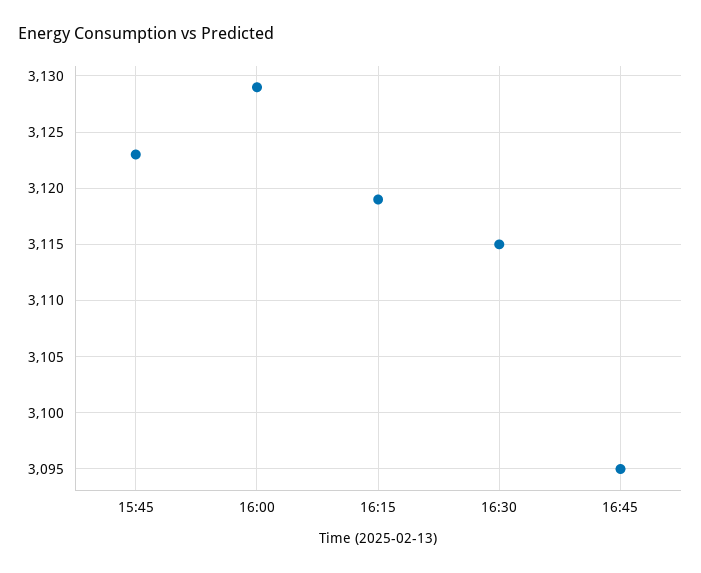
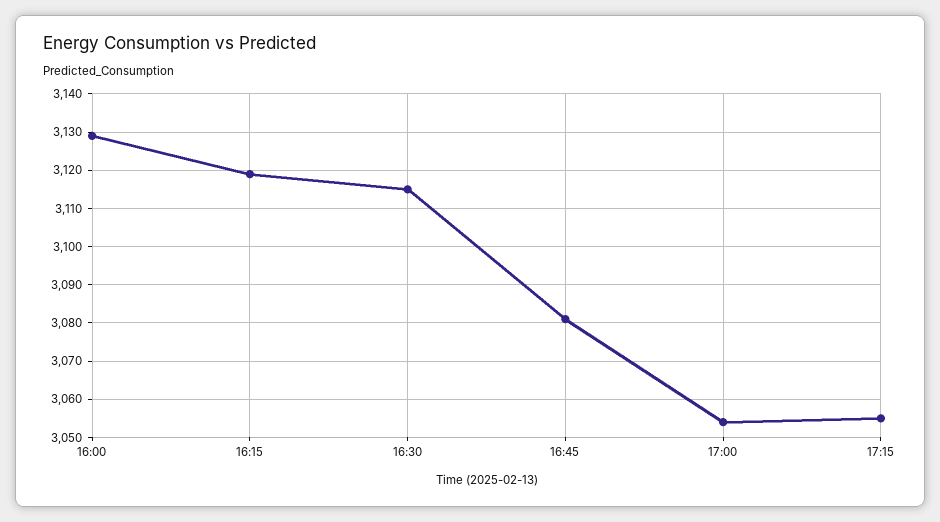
15:45: 3123 -> none
16:45: 3095 -> 3080
17:00: none -> 3055
17:15: none -> 3055

